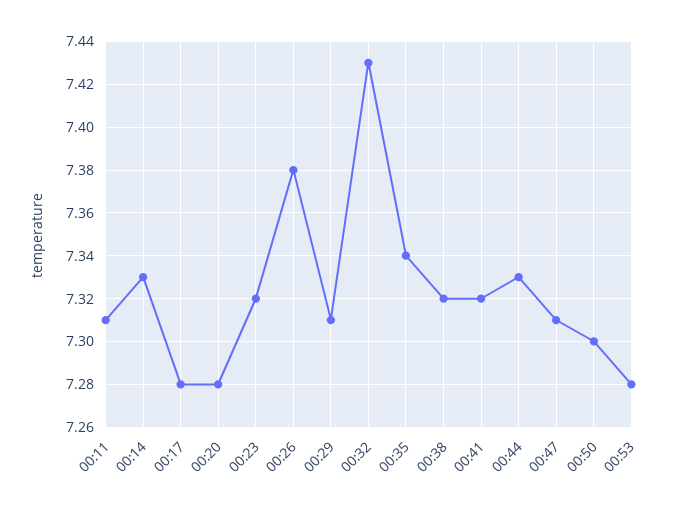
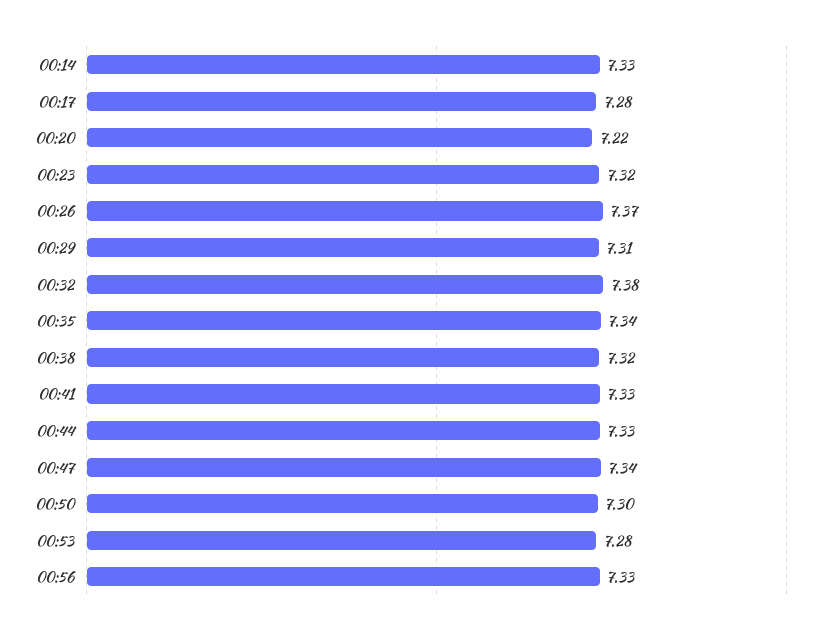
00:11: 7.31 -> none
00:20: 7.28 -> 7.22
00:26: 7.38 -> 7.37
00:32: 7.43 -> 7.38
00:41: 7.32 -> 7.33
00:47: 7.31 -> 7.34
00:56: none -> 7.33

